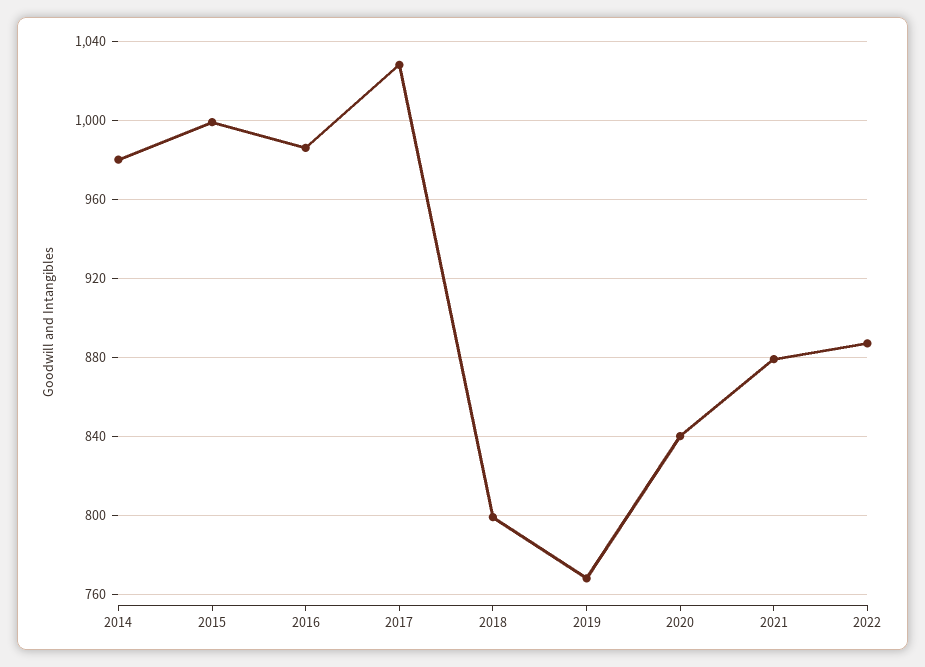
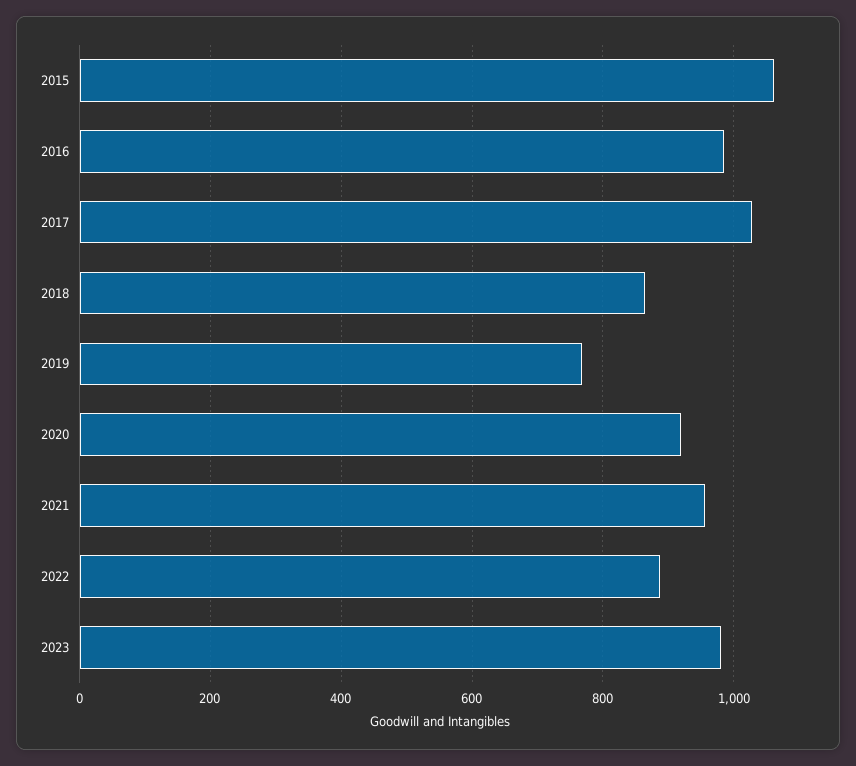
2014: 980 -> none
2015: 1000 -> 1060
2018: 800 -> 860
2020: 840 -> 920
2021: 880 -> 960
2023: none -> 980

